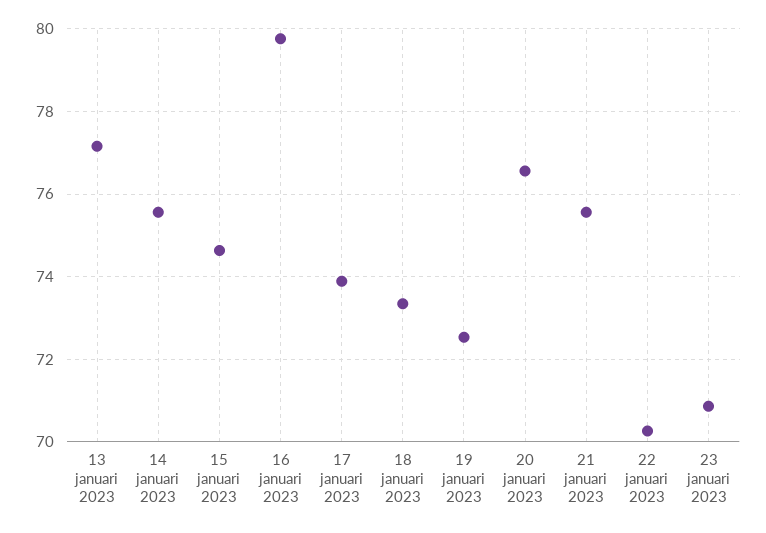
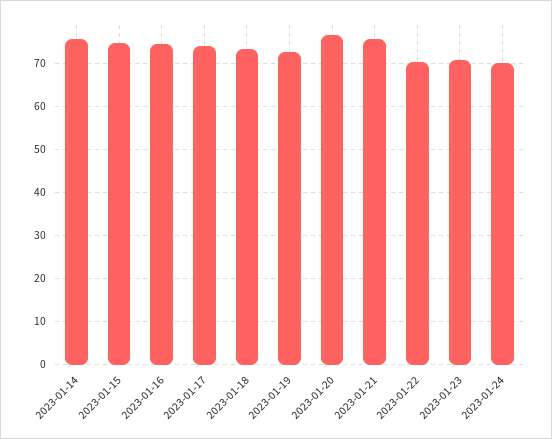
13 januari 2023: 77.2 -> none
16 januari 2023: 79.8 -> 74
2023-01-24: none -> 70

